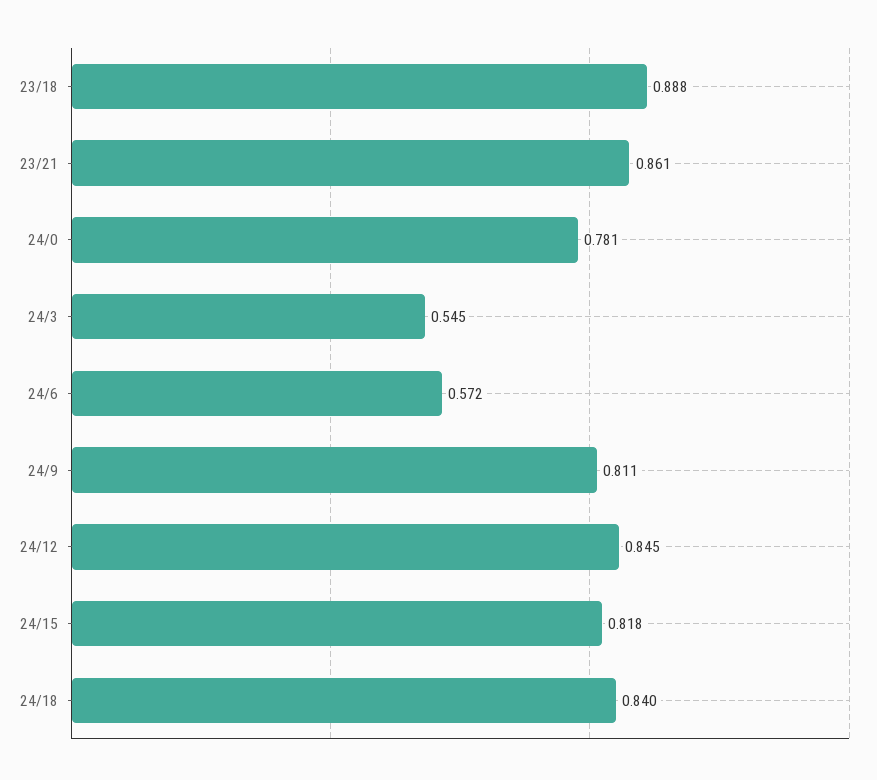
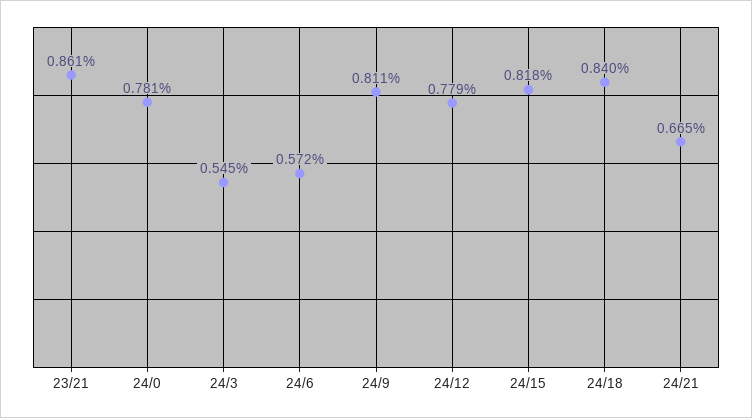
23/18: 0.888 -> none
24/12: 0.845 -> 0.779
24/21: none -> 0.665

